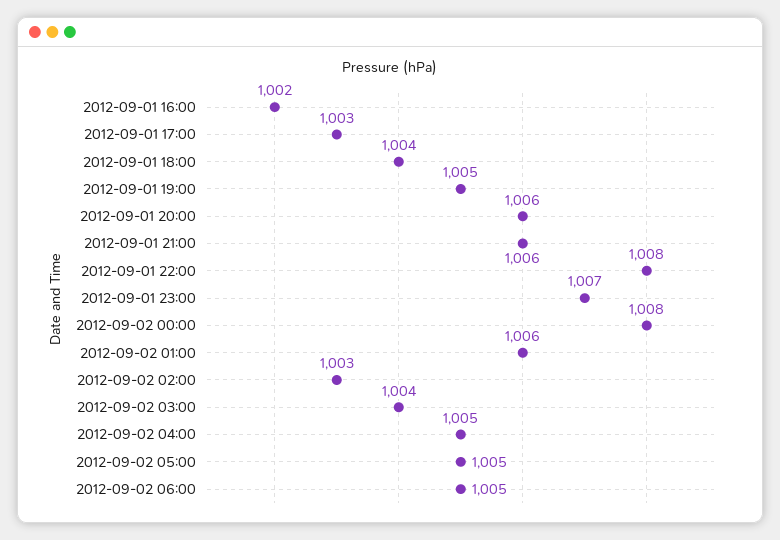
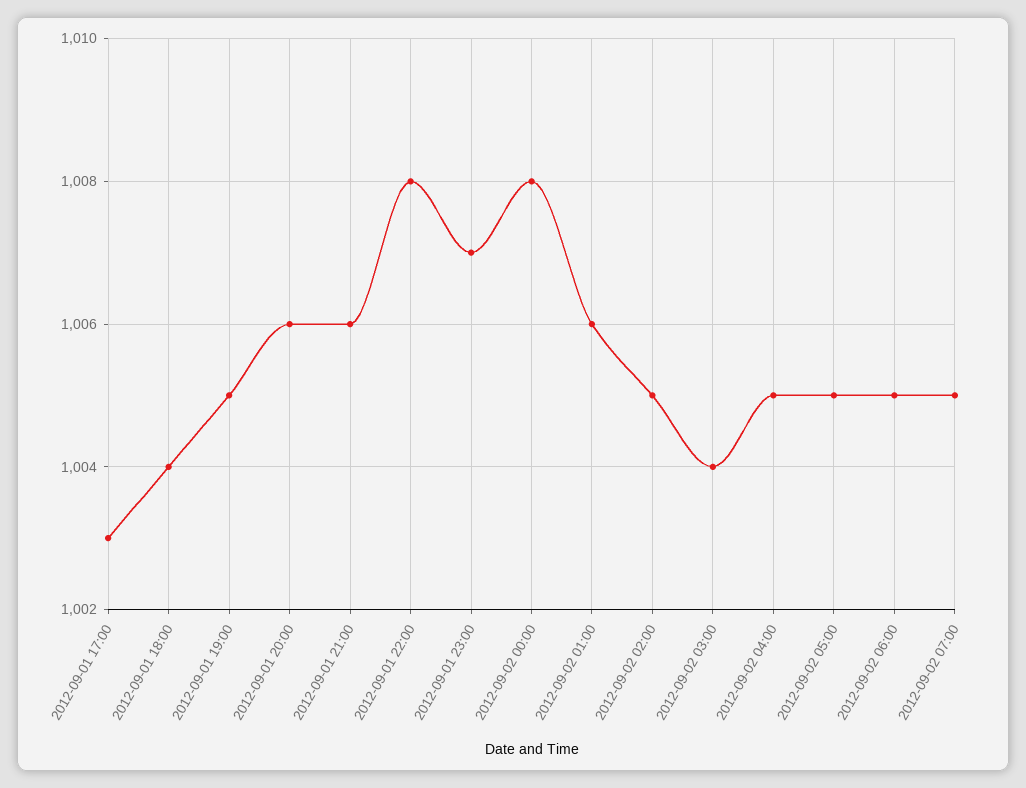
2012-09-01 16:00: 1002 -> none
2012-09-02 02:00: 1003 -> 1005
2012-09-02 07:00: none -> 1005

